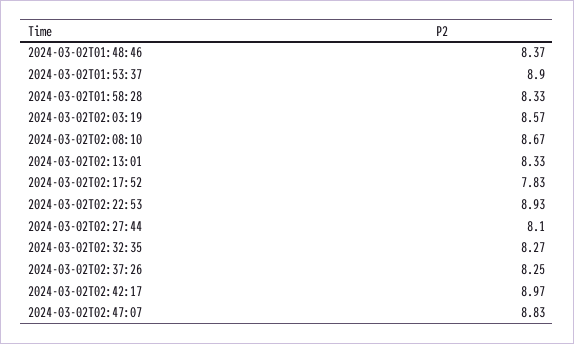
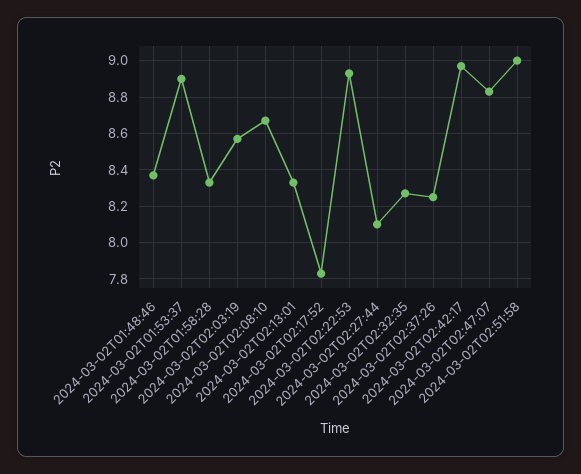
2024-03-02T02:51:58: none -> 9

